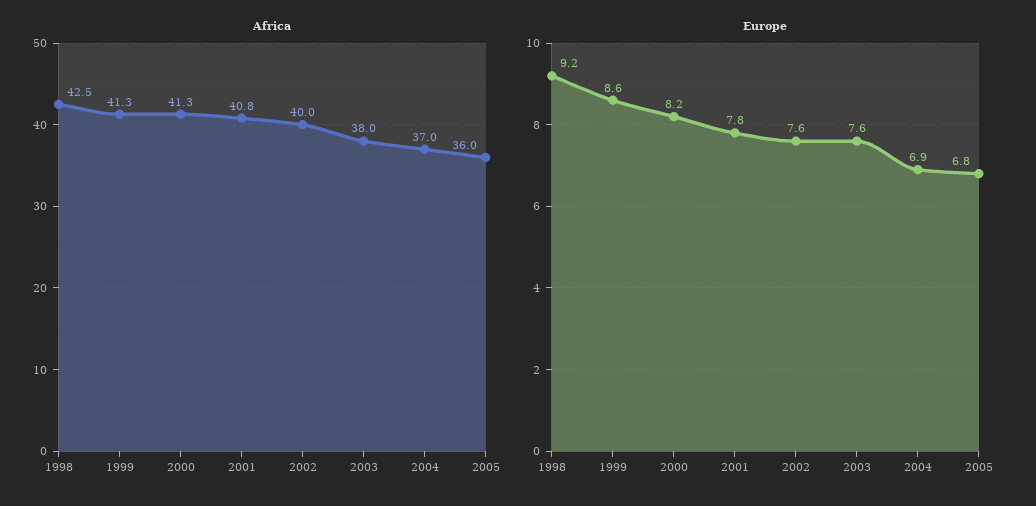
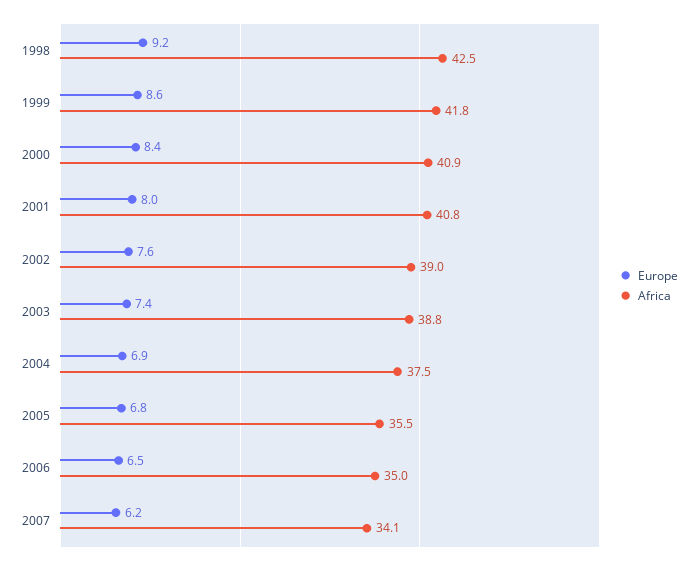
Africa, 1999: 41.3 -> 41.8
Africa, 2000: 41.3 -> 40.9
Africa, 2002: 40 -> 39
Africa, 2003: 38 -> 38.8
Africa, 2004: 37 -> 37.5
Africa, 2005: 36 -> 35.5
Europe, 2000: 8.2 -> 8.4
Europe, 2001: 7.8 -> 8
Europe, 2003: 7.6 -> 7.4
Europe, 2006: none -> 6.5
Africa, 2006: none -> 35
Europe, 2007: none -> 6.2
Africa, 2007: none -> 34.1

